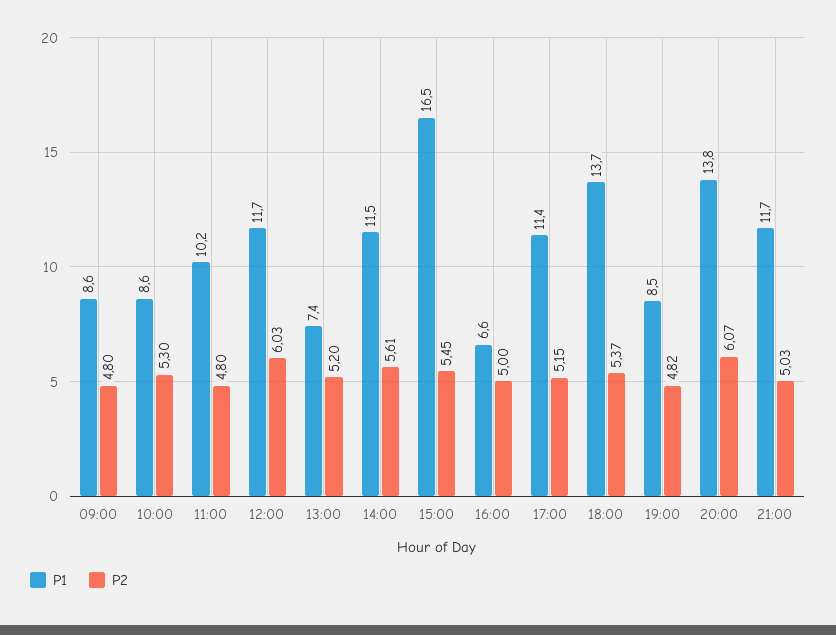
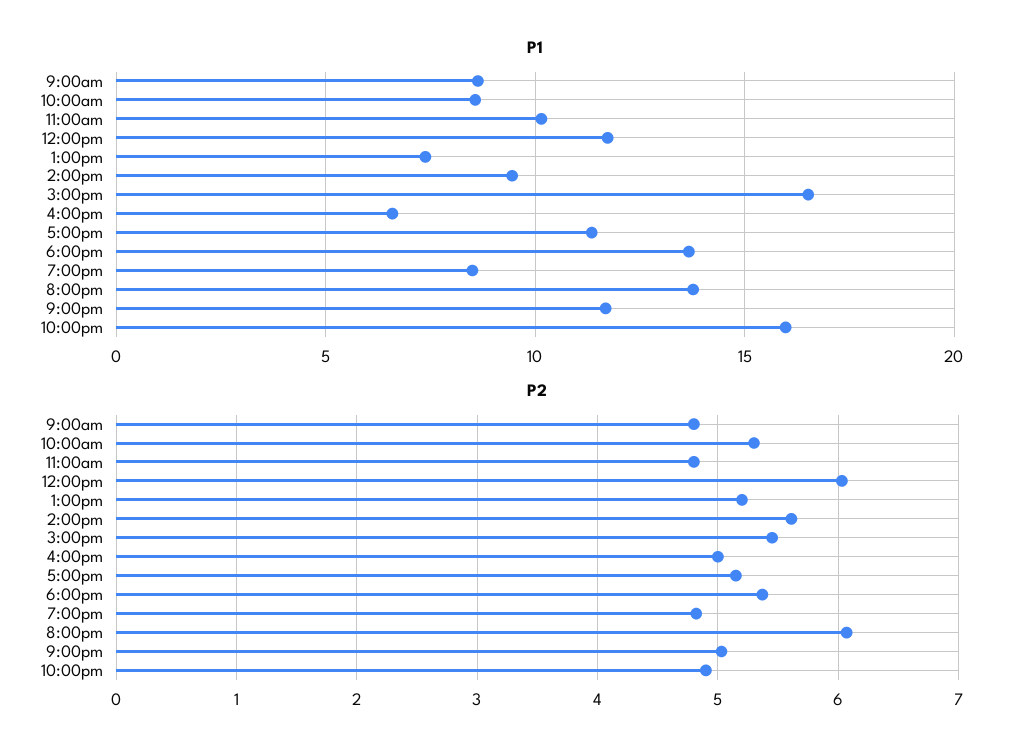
P1, 14:00: 11.5 -> 9.5
P1, 10:00pm: none -> 16
P2, 10:00pm: none -> 4.9

